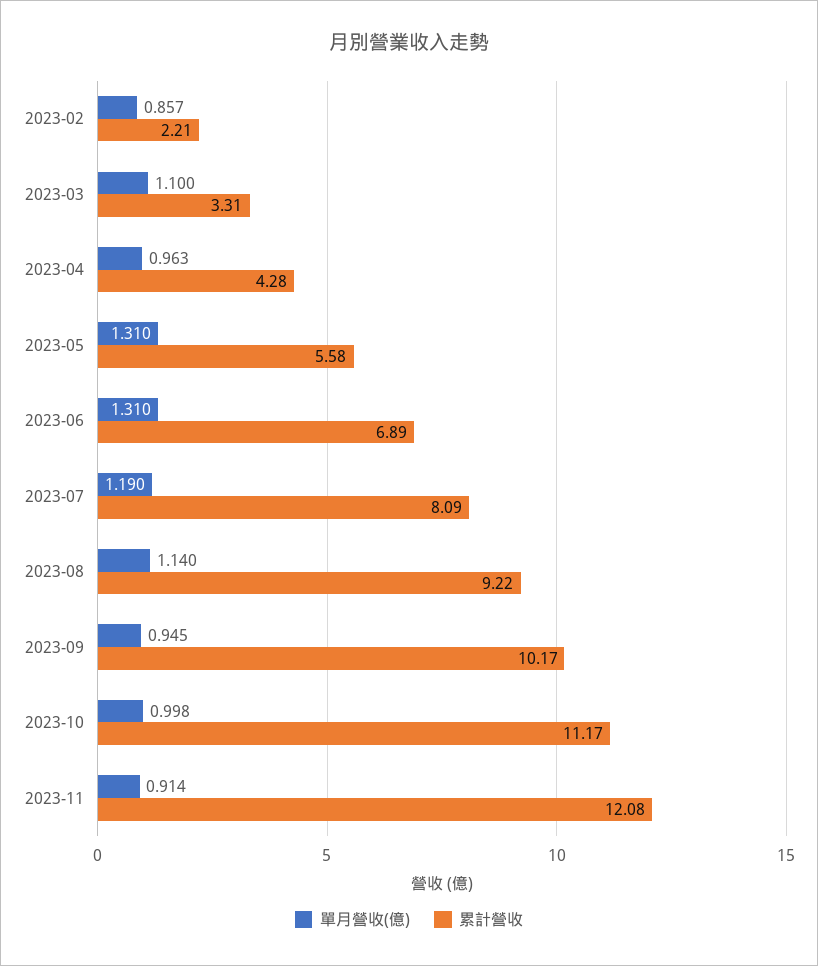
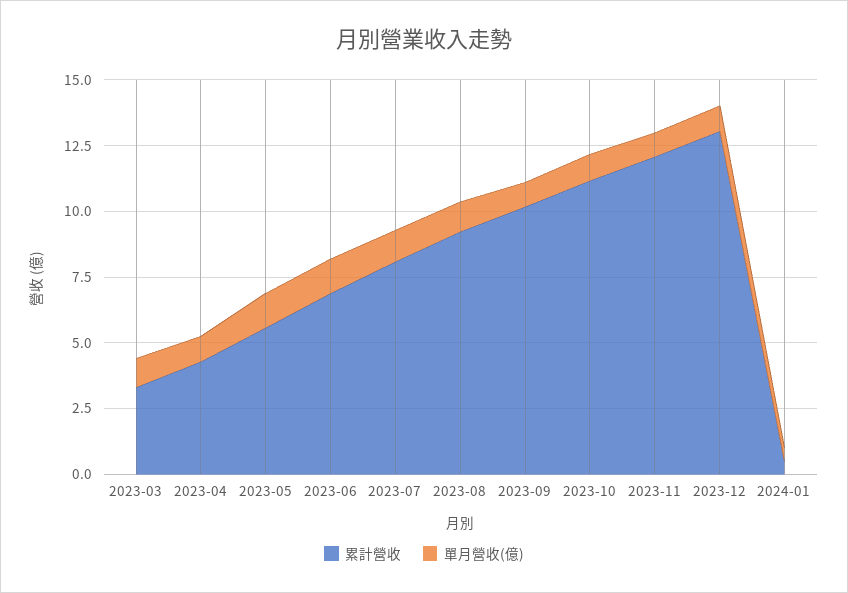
單月營收(億), 2023-02: 0.857 -> none
累計營收, 2023-02: 2.21 -> none
累計營收, 2023-12: none -> 13
單月營收(億), 2023-12: none -> 1
累計營收, 2024-01: none -> 0.5
單月營收(億), 2024-01: none -> 0.5

